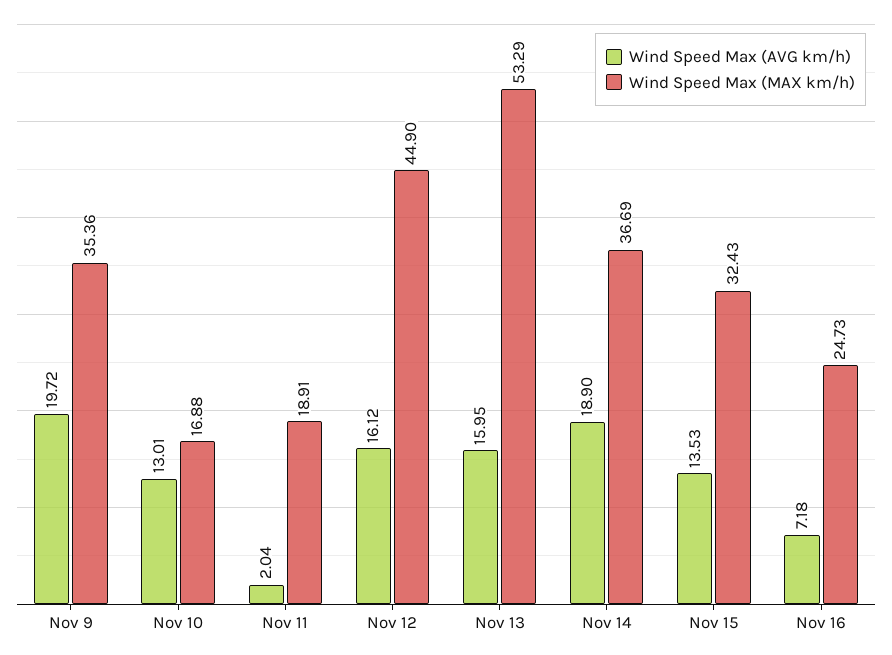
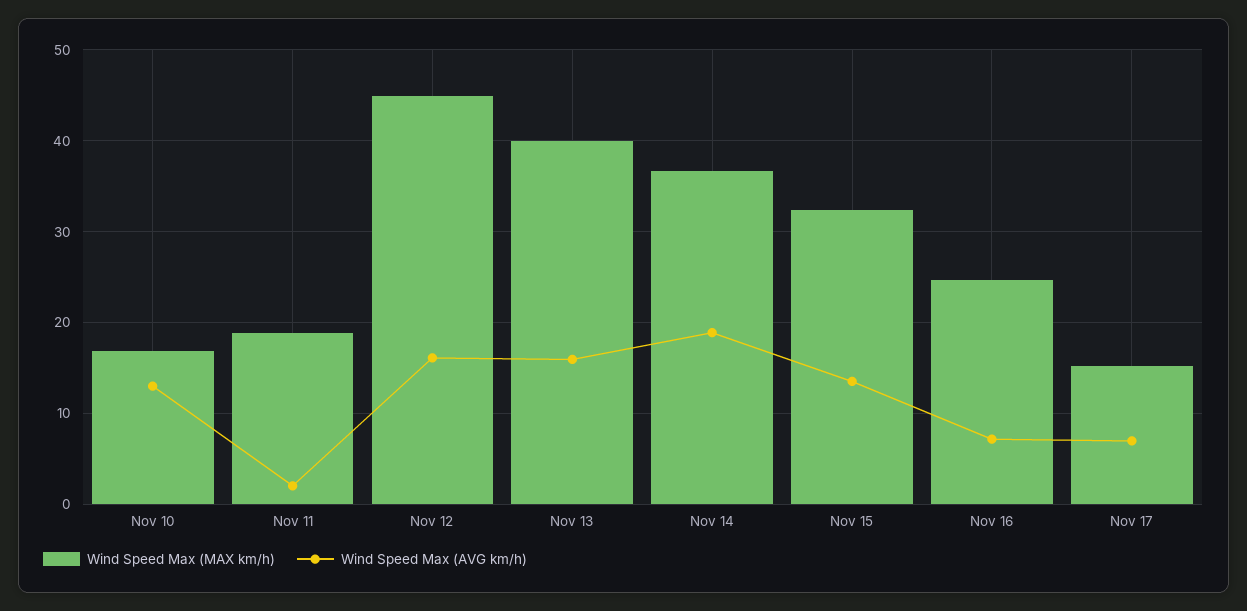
Wind Speed Max (AVG km/h), Nov 9: 19.72 -> none
Wind Speed Max (MAX km/h), Nov 9: 35.36 -> none
Wind Speed Max (MAX km/h), Nov 13: 53.29 -> 40
Wind Speed Max (MAX km/h), Nov 17: none -> 15
Wind Speed Max (AVG km/h), Nov 17: none -> 7

